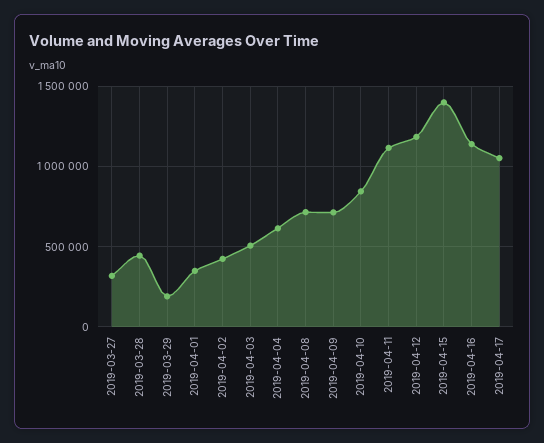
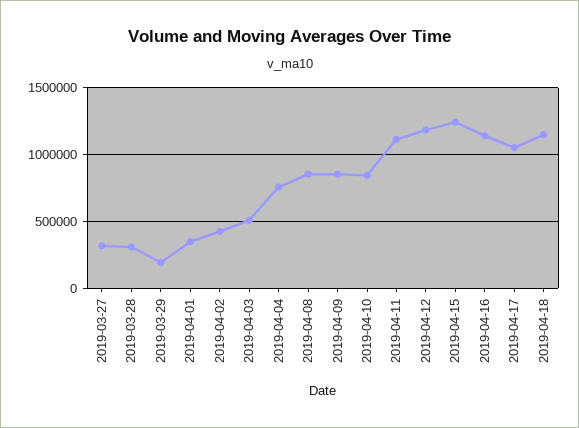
2019-03-28: 450000 -> 300000
2019-04-04: 600000 -> 750000
2019-04-08: 700000 -> 850000
2019-04-09: 700000 -> 850000
2019-04-15: 1400000 -> 1250000
2019-04-18: none -> 1150000

